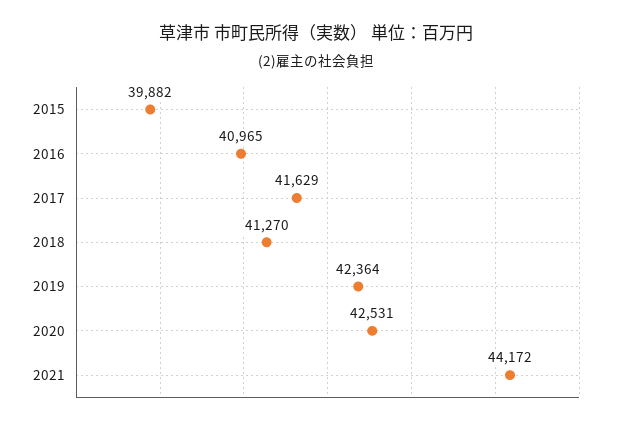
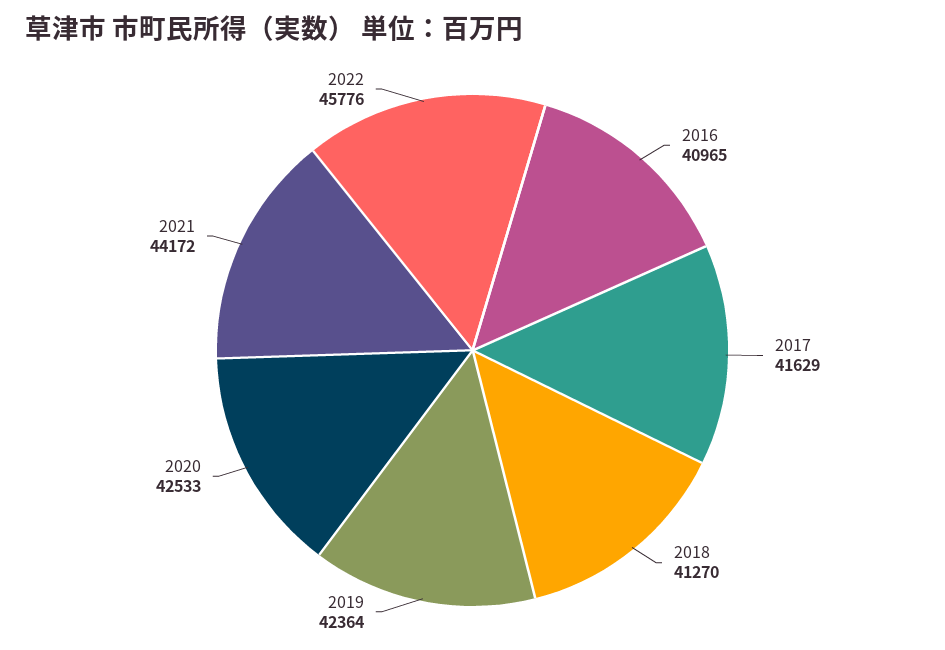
2015: 39882 -> none
2020: 42531 -> 42533
2022: none -> 45776

